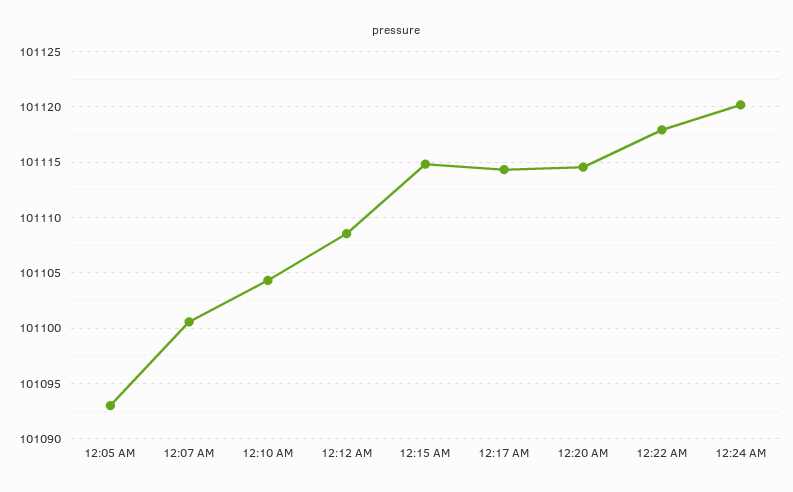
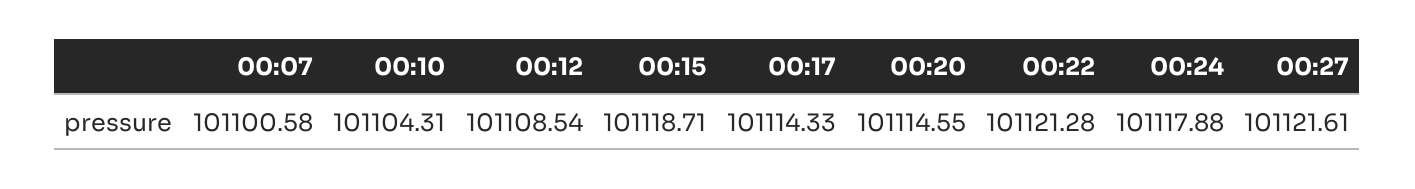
12:05 AM: 101093 -> none
12:15 AM: 101115 -> 101118.71
12:22 AM: 101118 -> 101121.28
12:24 AM: 101120 -> 101117.88
00:27: none -> 101121.61

